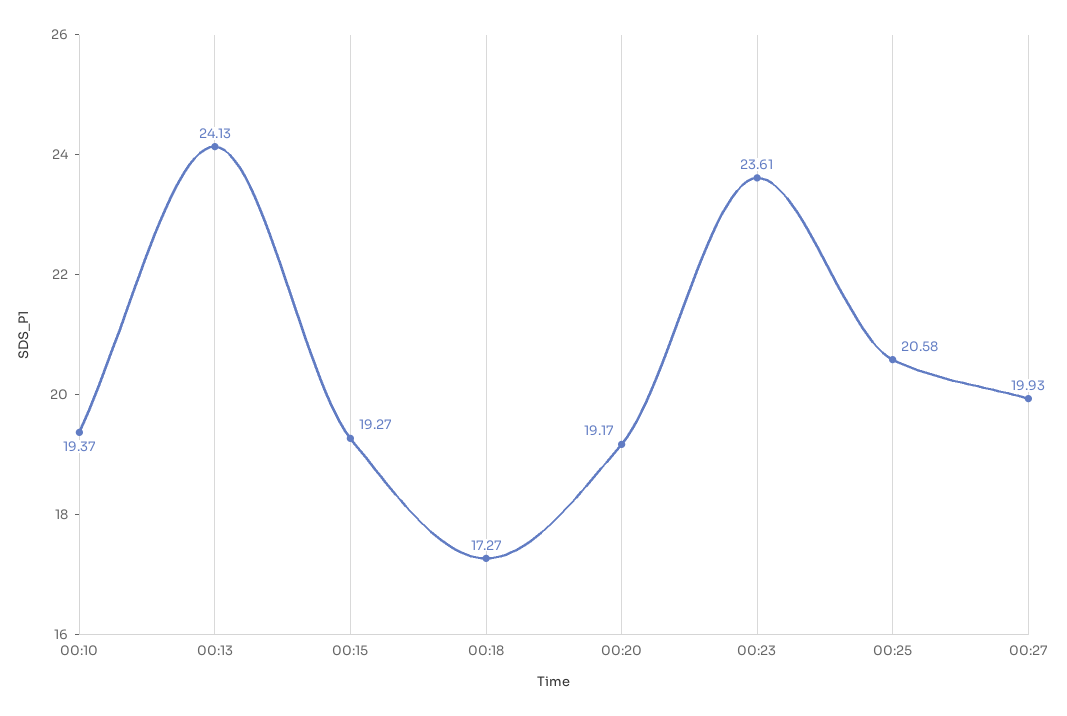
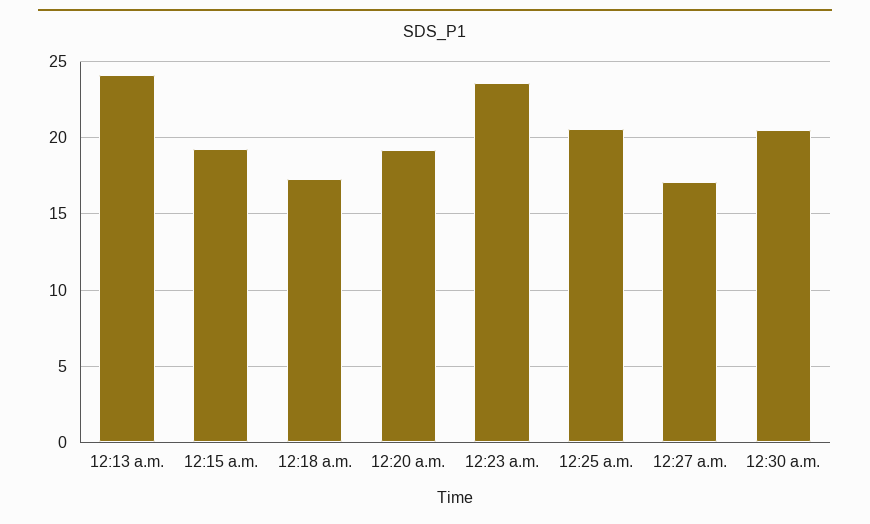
00:10: 19.37 -> none
00:27: 19.93 -> 17
12:30 a.m.: none -> 20.5

